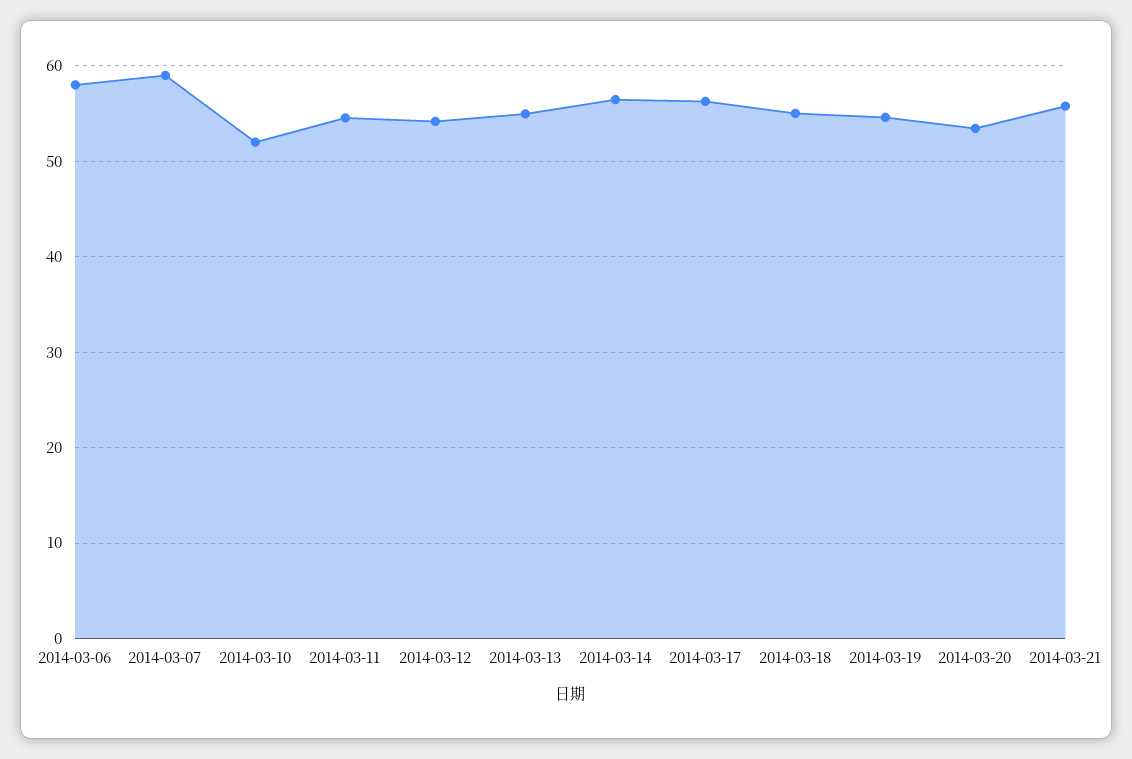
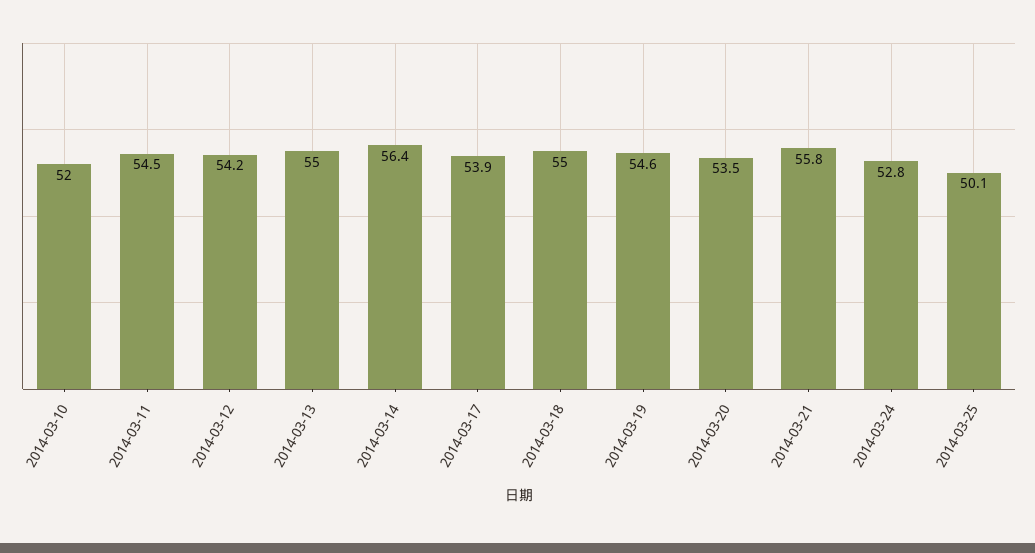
2014-03-06: 58 -> none
2014-03-07: 59 -> none
2014-03-17: 56 -> 53.9
2014-03-24: none -> 52.8
2014-03-25: none -> 50.1

